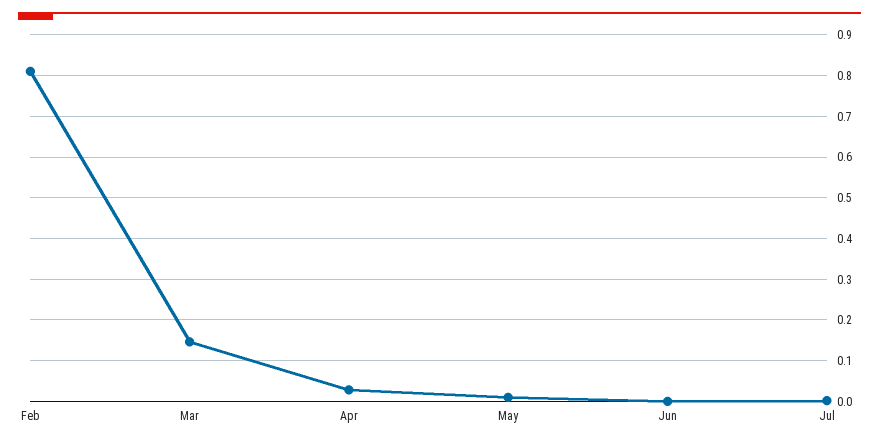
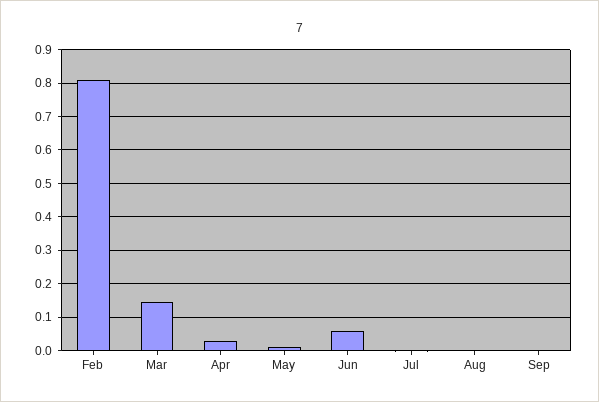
Jun: 0 -> 0.06
Aug: none -> 0
Sep: none -> 0

